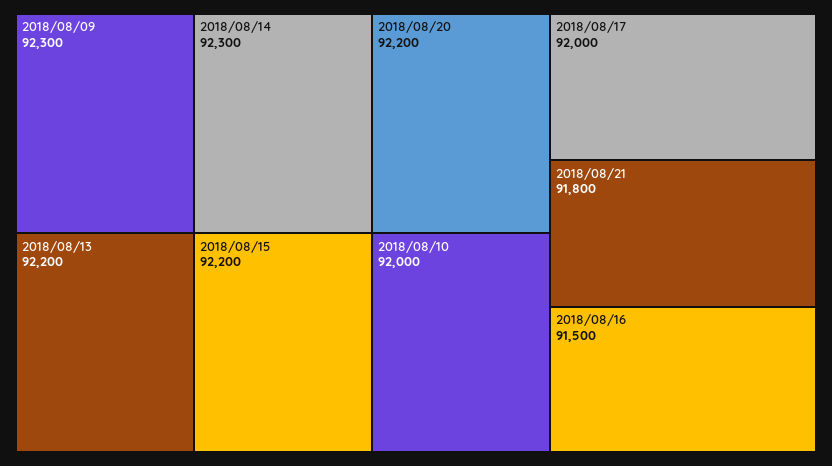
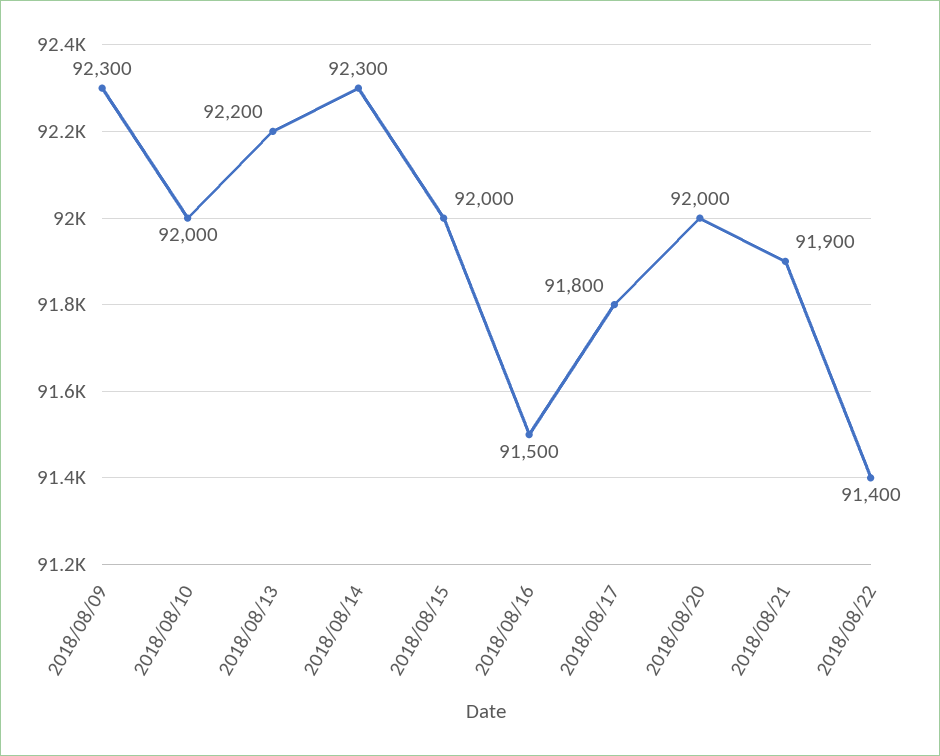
2018/08/15: 92200 -> 92000
2018/08/20: 92200 -> 92000
2018/08/17: 92000 -> 91800
2018/08/21: 91800 -> 91900
2018/08/22: none -> 91400

